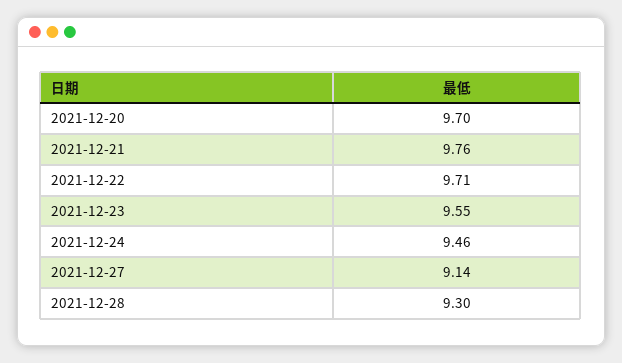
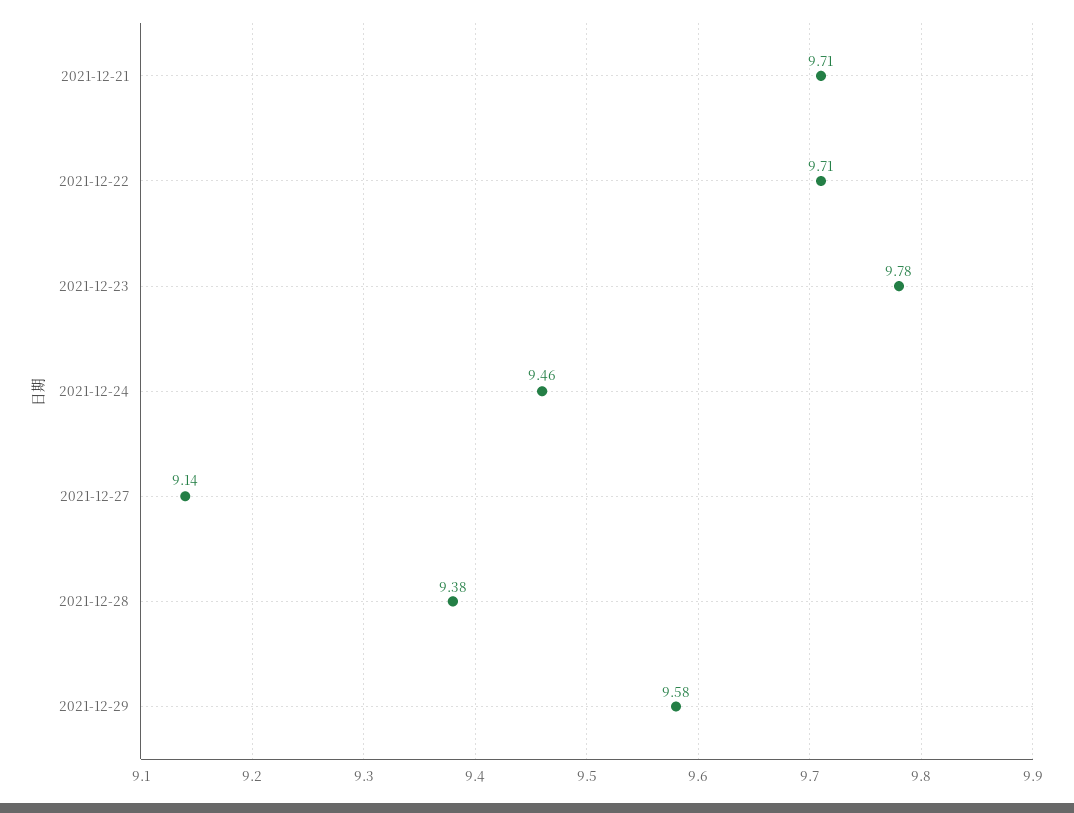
2021-12-20: 9.7 -> none
2021-12-21: 9.76 -> 9.71
2021-12-23: 9.55 -> 9.78
2021-12-28: 9.3 -> 9.38
2021-12-29: none -> 9.58

